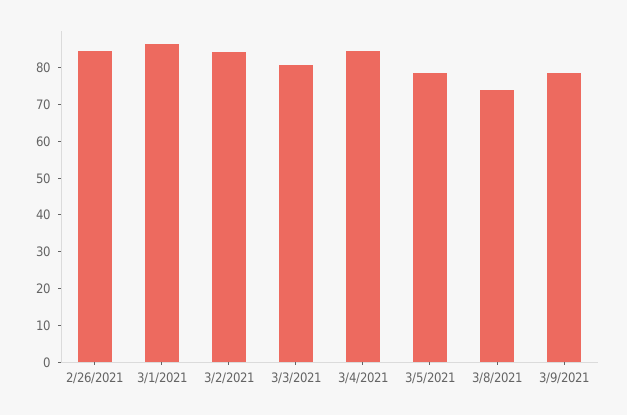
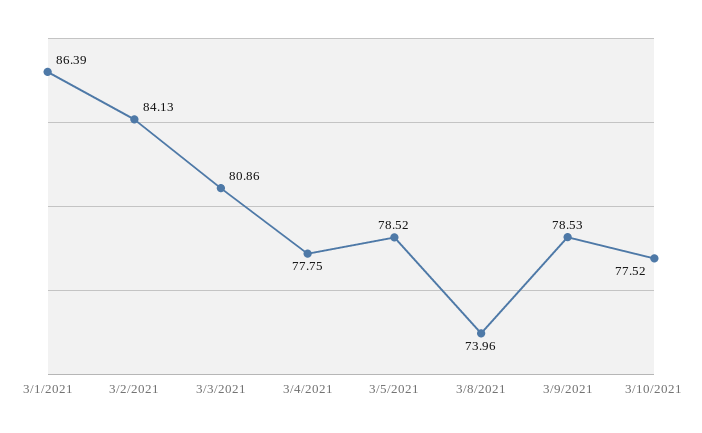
2/26/2021: 85 -> none
3/4/2021: 85 -> 77.75
3/10/2021: none -> 77.52

